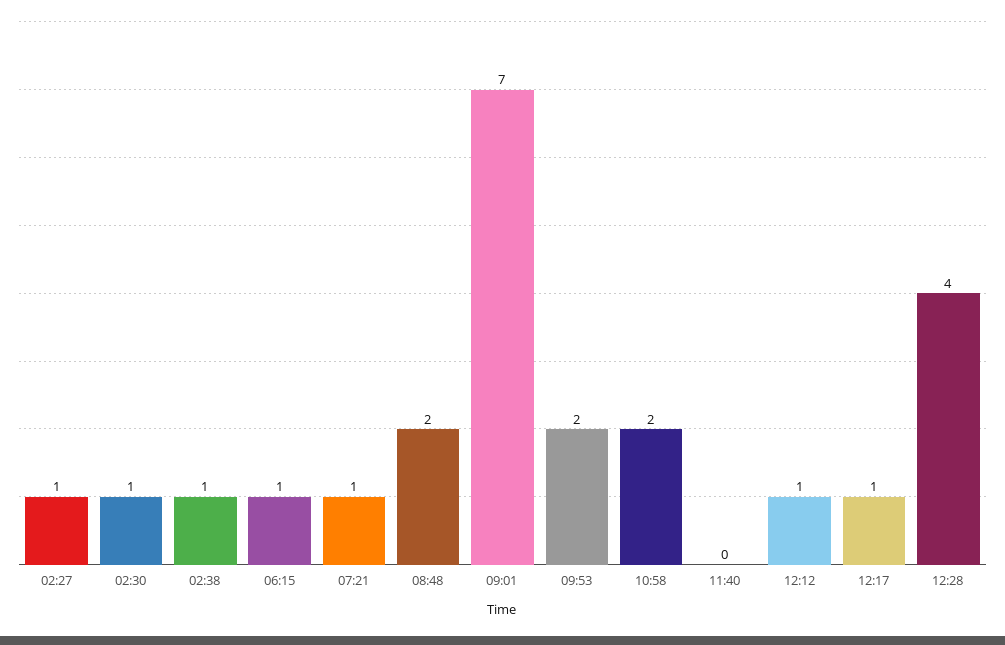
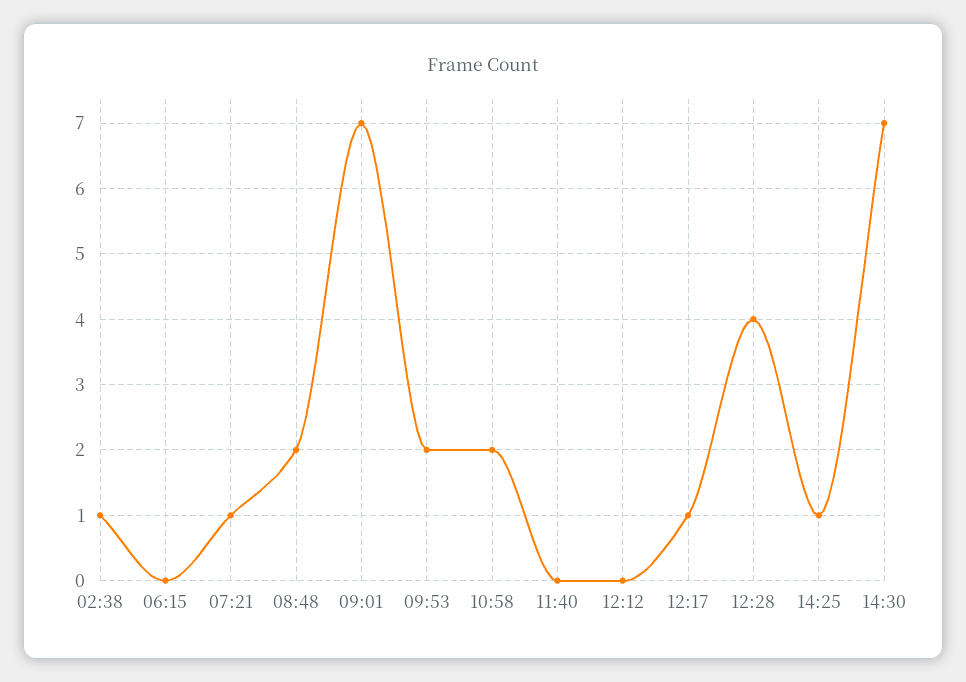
02:27: 1 -> none
02:30: 1 -> none
06:15: 1 -> 0
12:12: 1 -> 0
14:25: none -> 1
14:30: none -> 7

